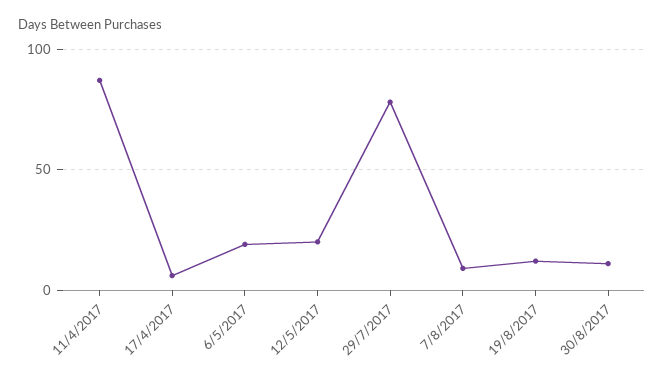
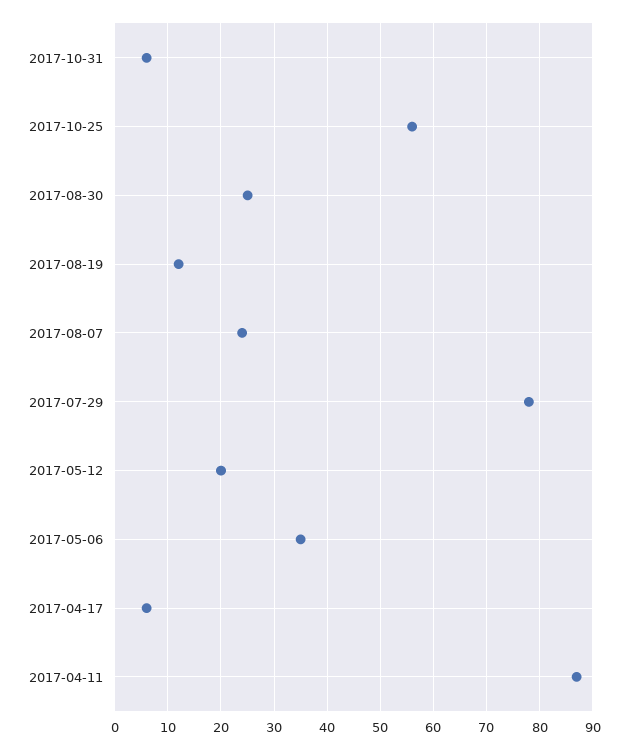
6/5/2017: 20 -> 35
7/8/2017: 10 -> 25
30/8/2017: 10 -> 25
2017-10-31: none -> 5
2017-10-25: none -> 55

